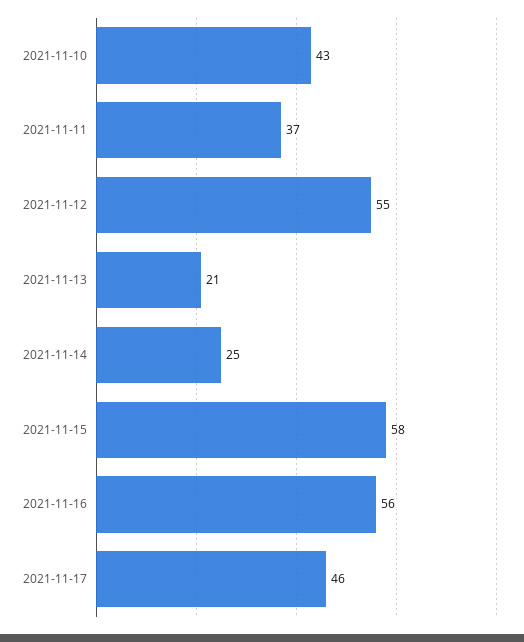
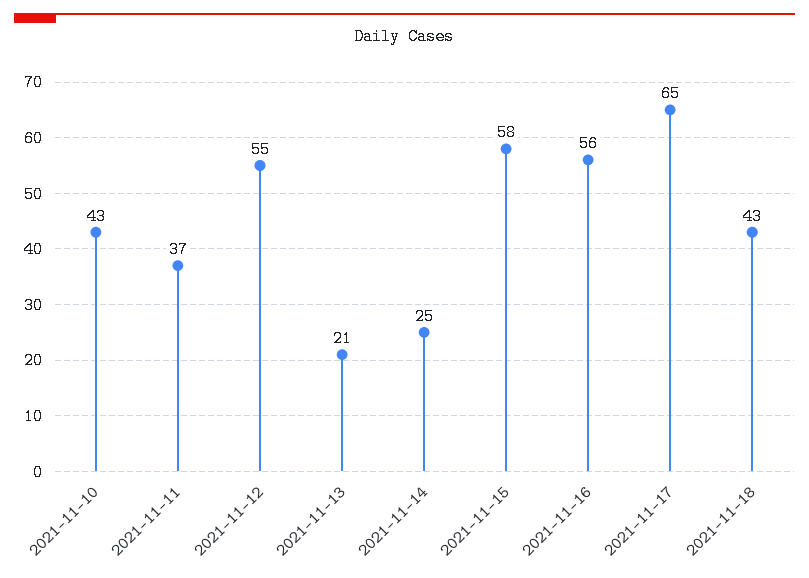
2021-11-17: 46 -> 65
2021-11-18: none -> 43

